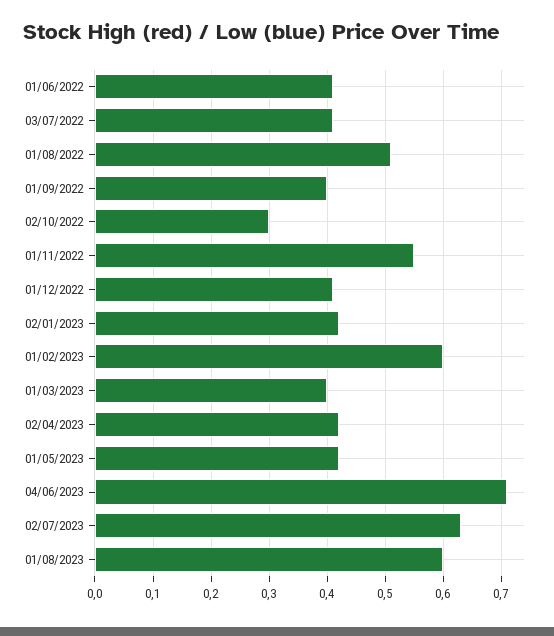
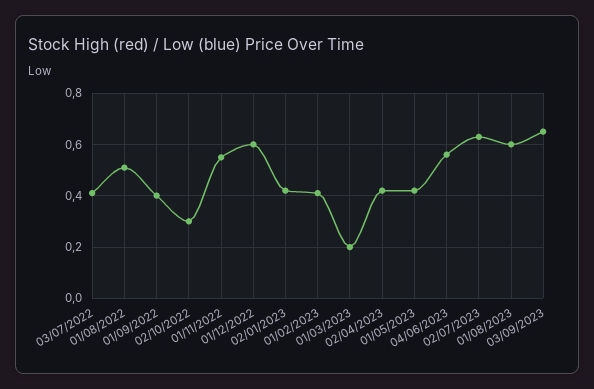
01/06/2022: 0.4 -> none
01/12/2022: 0.4 -> 0.6
01/02/2023: 0.6 -> 0.4
01/03/2023: 0.4 -> 0.2
04/06/2023: 0.7 -> 0.55
03/09/2023: none -> 0.65

